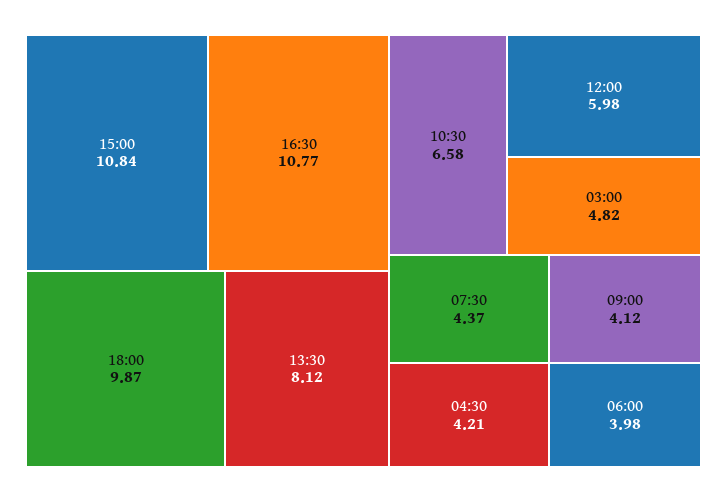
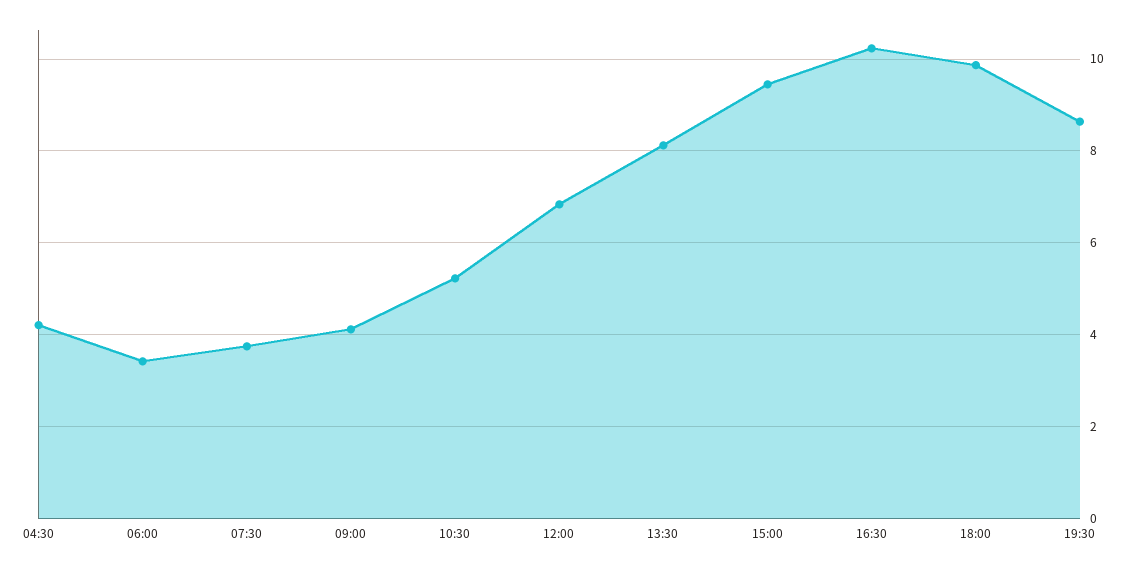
15:00: 10.84 -> 9.4
16:30: 10.77 -> 10.2
10:30: 6.58 -> 5.2
12:00: 5.98 -> 6.8
03:00: 4.82 -> none
07:30: 4.37 -> 3.8
06:00: 3.98 -> 3.4
19:30: none -> 8.6

